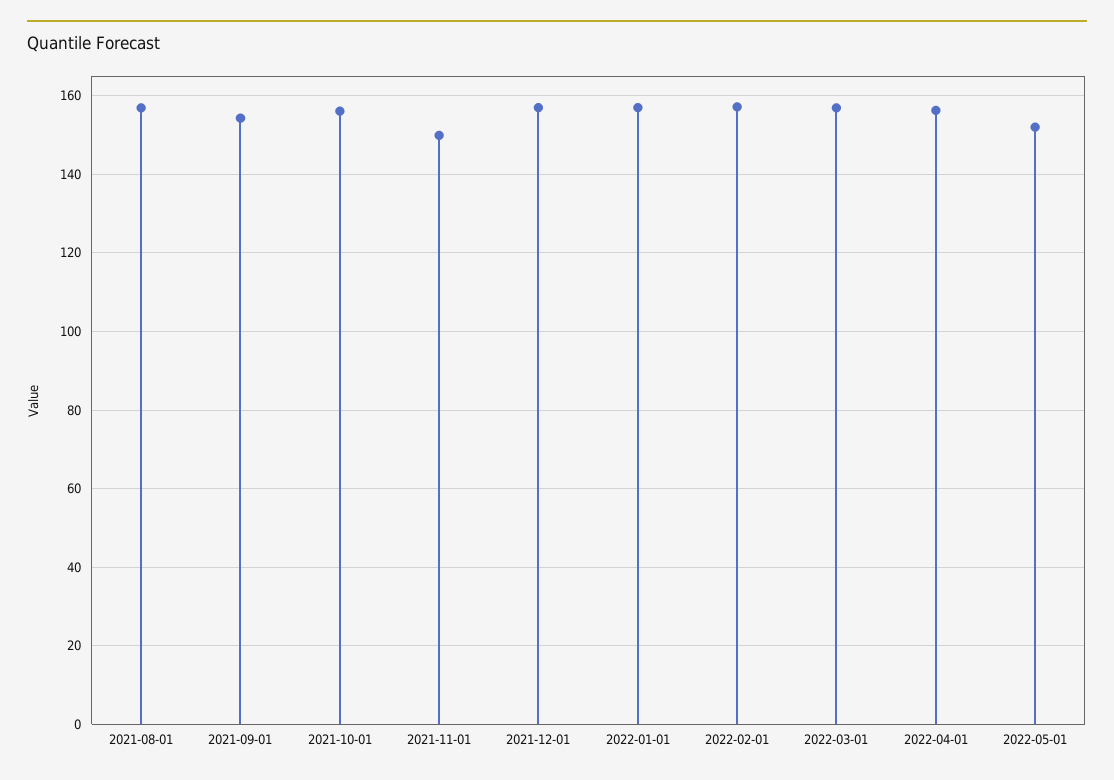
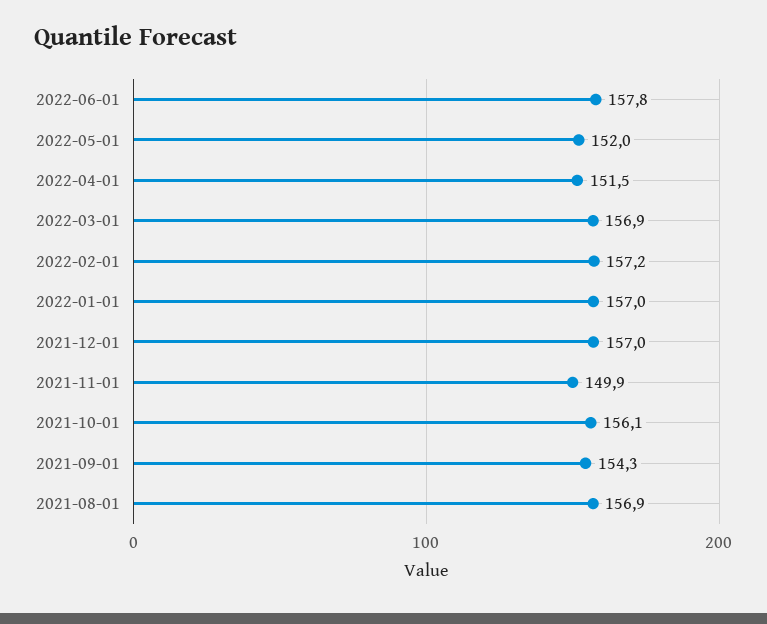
2022-04-01: 156 -> 151.5
2022-06-01: none -> 157.8

